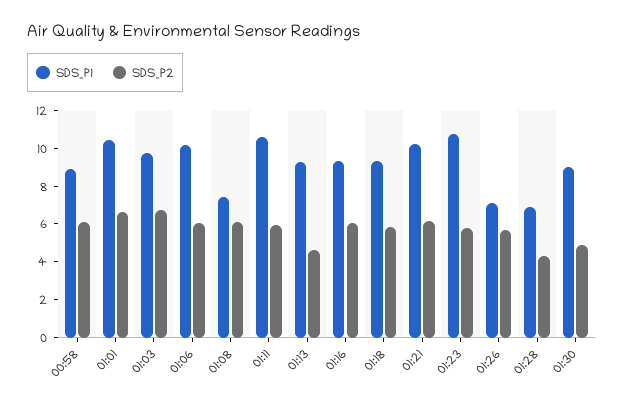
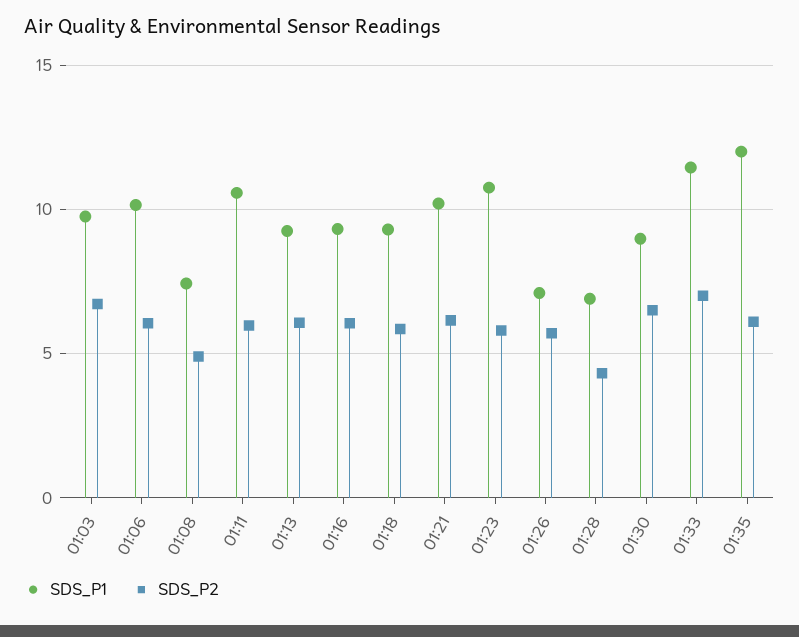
SDS_P1, 00:58: 9 -> none
SDS_P2, 00:58: 6 -> none
SDS_P1, 01:01: 10.5 -> none
SDS_P2, 01:01: 6.5 -> none
SDS_P2, 01:08: 6 -> 5
SDS_P2, 01:13: 4.5 -> 6
SDS_P2, 01:30: 5 -> 6.5
SDS_P1, 01:33: none -> 11.5
SDS_P2, 01:33: none -> 7
SDS_P1, 01:35: none -> 12
SDS_P2, 01:35: none -> 6

